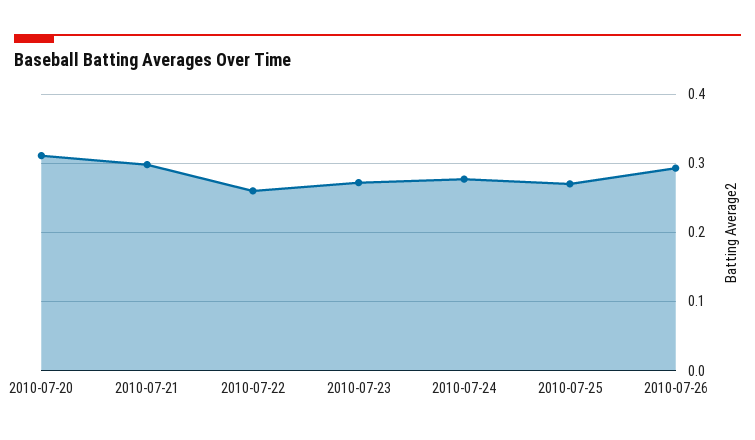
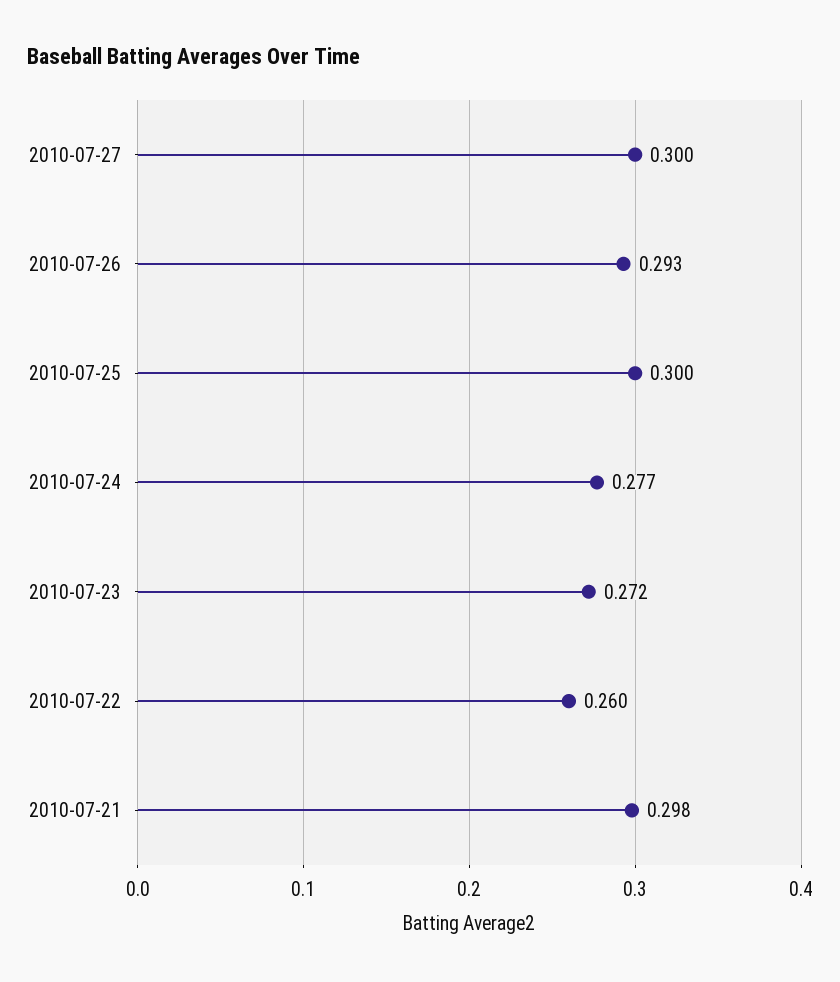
2010-07-20: 0.31 -> none
2010-07-25: 0.27 -> 0.3
2010-07-27: none -> 0.3

